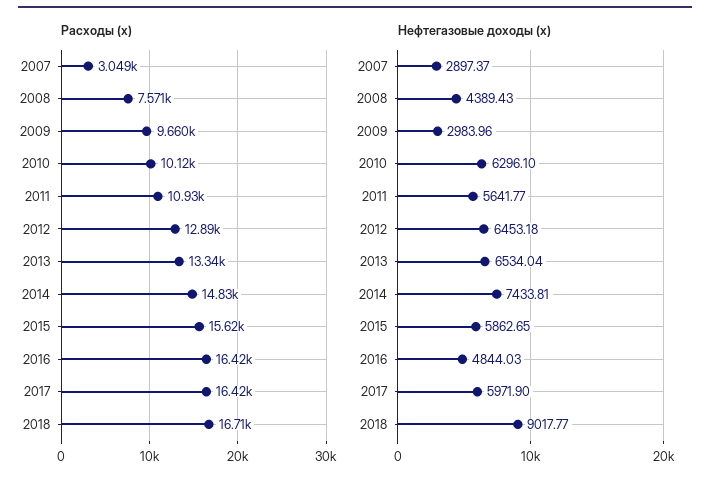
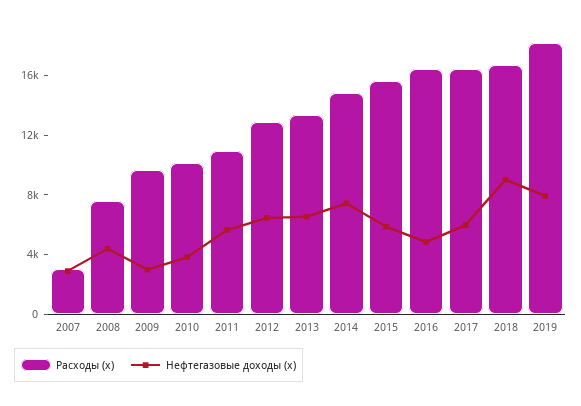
Нефтегазовые доходы (x), 2010: 6296.1 -> 4000
Расходы (x), 2019: none -> 18000
Нефтегазовые доходы (x), 2019: none -> 8000

